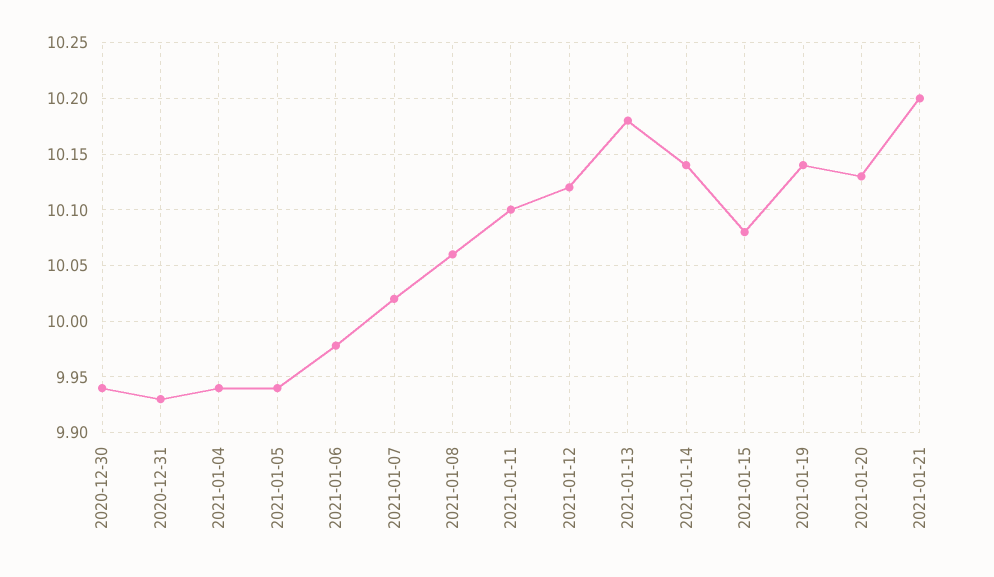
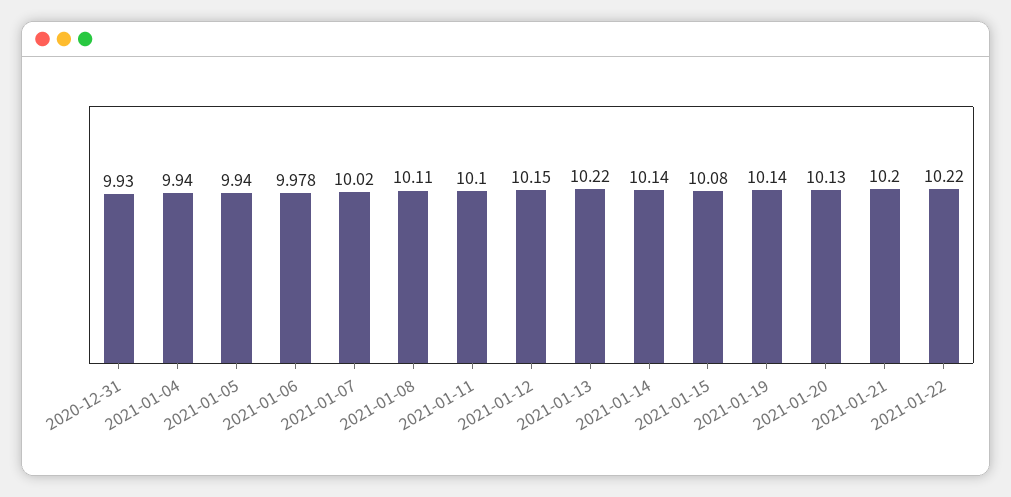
2020-12-30: 9.94 -> none
2021-01-08: 10.06 -> 10.11
2021-01-12: 10.12 -> 10.15
2021-01-13: 10.18 -> 10.22
2021-01-22: none -> 10.22

